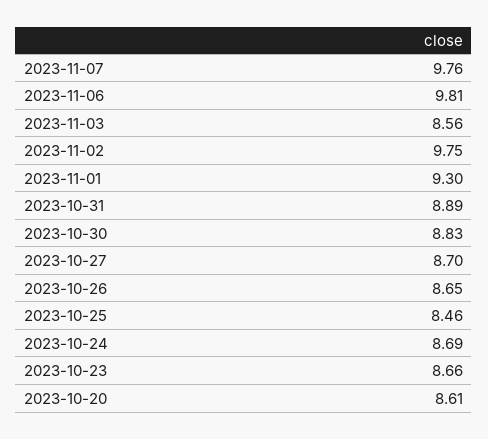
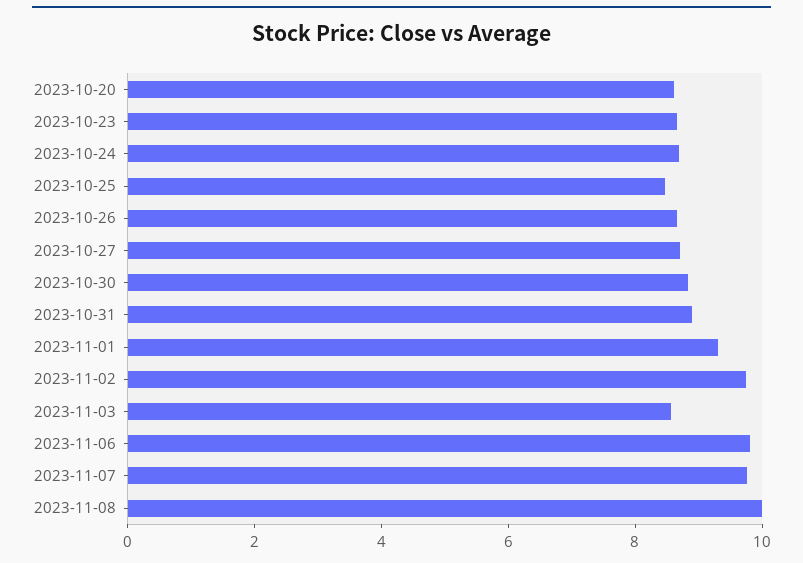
2023-11-08: none -> 10

